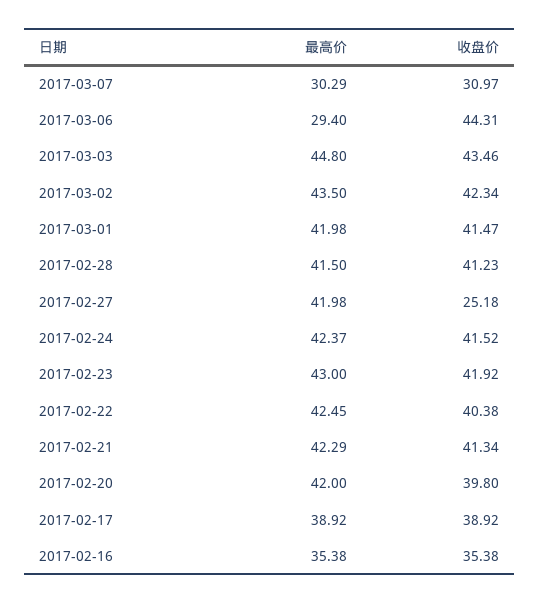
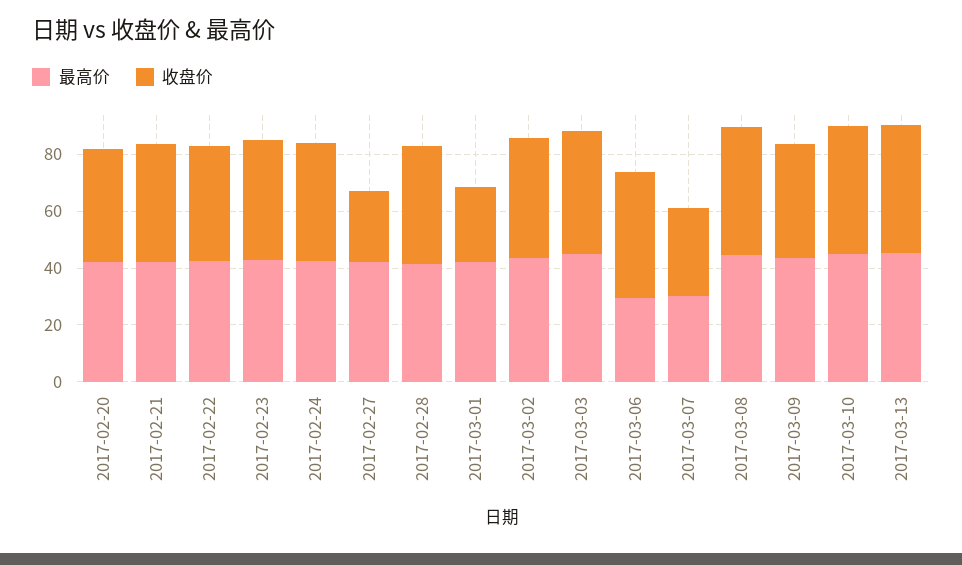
收盘价, 2017-03-01: 41.47 -> 25
最高价, 2017-02-17: 38.92 -> none
收盘价, 2017-02-17: 38.92 -> none
最高价, 2017-02-16: 35.38 -> none
收盘价, 2017-02-16: 35.38 -> none
最高价, 2017-03-08: none -> 45
收盘价, 2017-03-08: none -> 45
最高价, 2017-03-09: none -> 45
收盘价, 2017-03-09: none -> 40
最高价, 2017-03-10: none -> 45
收盘价, 2017-03-10: none -> 45
最高价, 2017-03-13: none -> 45
收盘价, 2017-03-13: none -> 45

